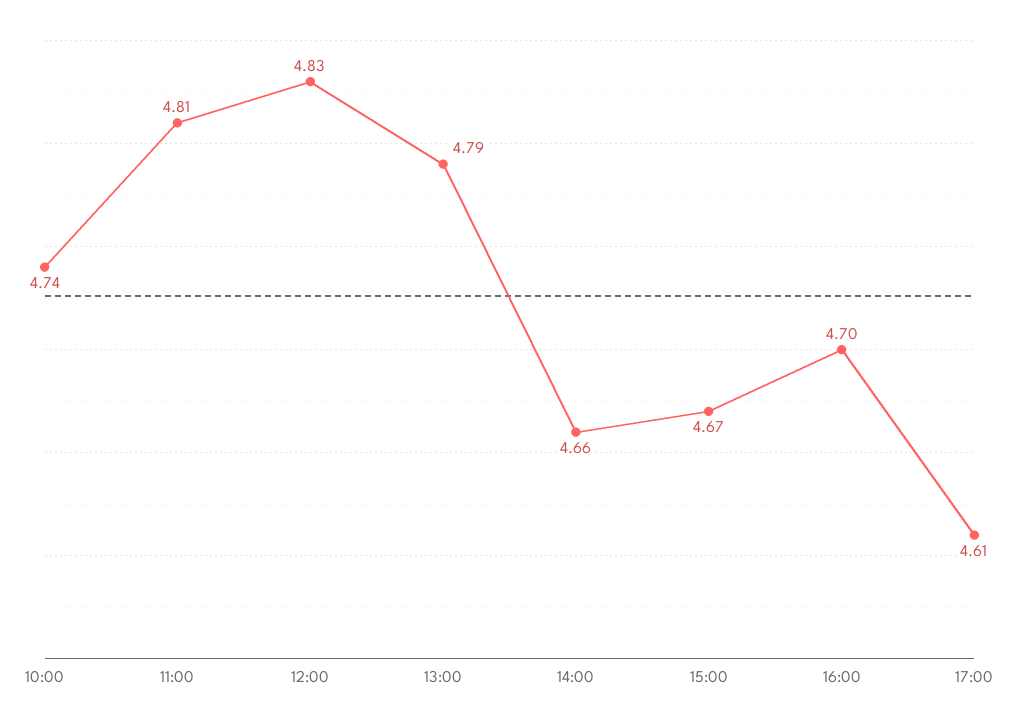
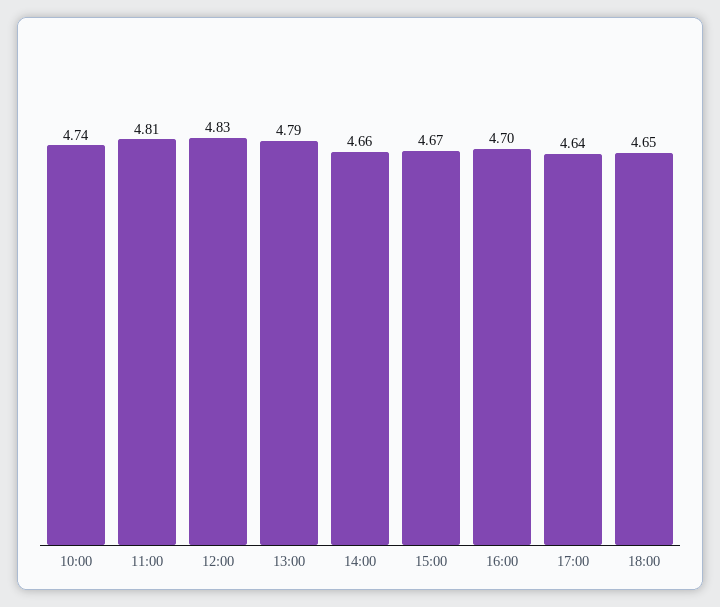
17:00: 4.61 -> 4.64
18:00: none -> 4.65

